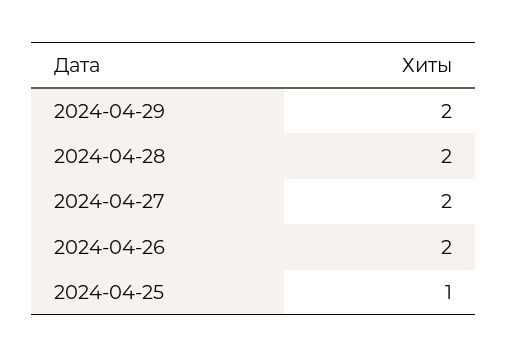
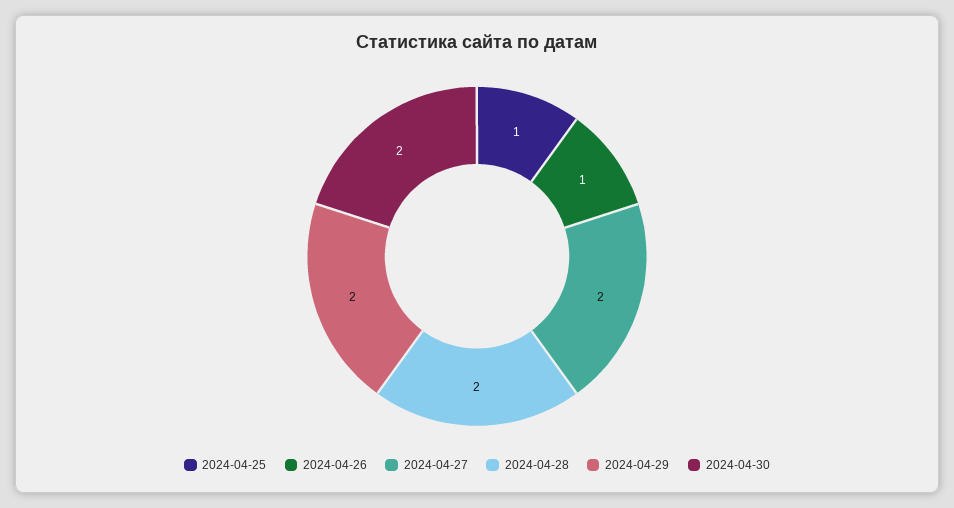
2024-04-26: 2 -> 1
2024-04-30: none -> 2

